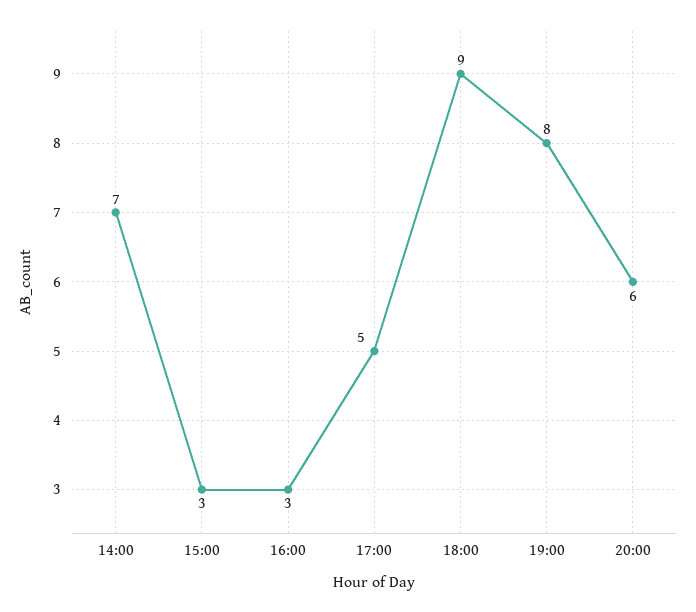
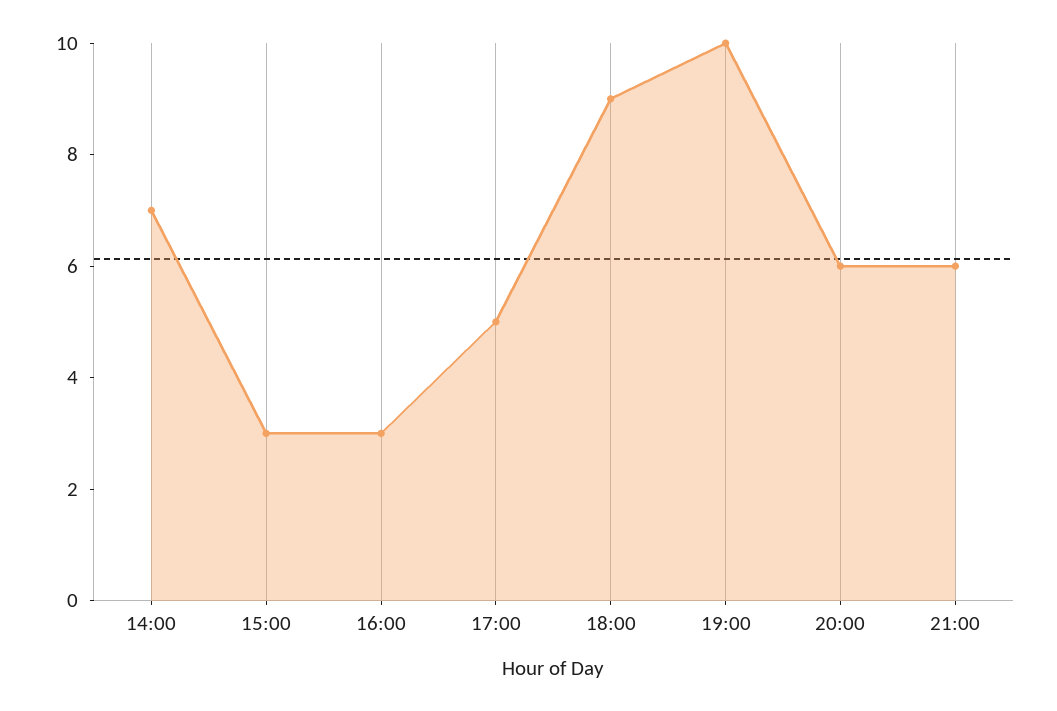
19:00: 8 -> 10
21:00: none -> 6

